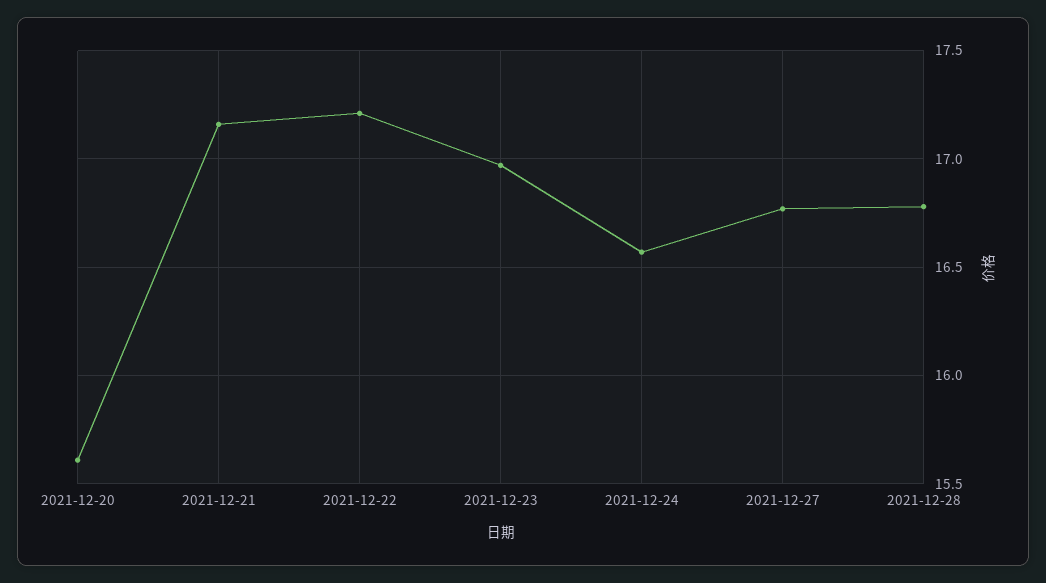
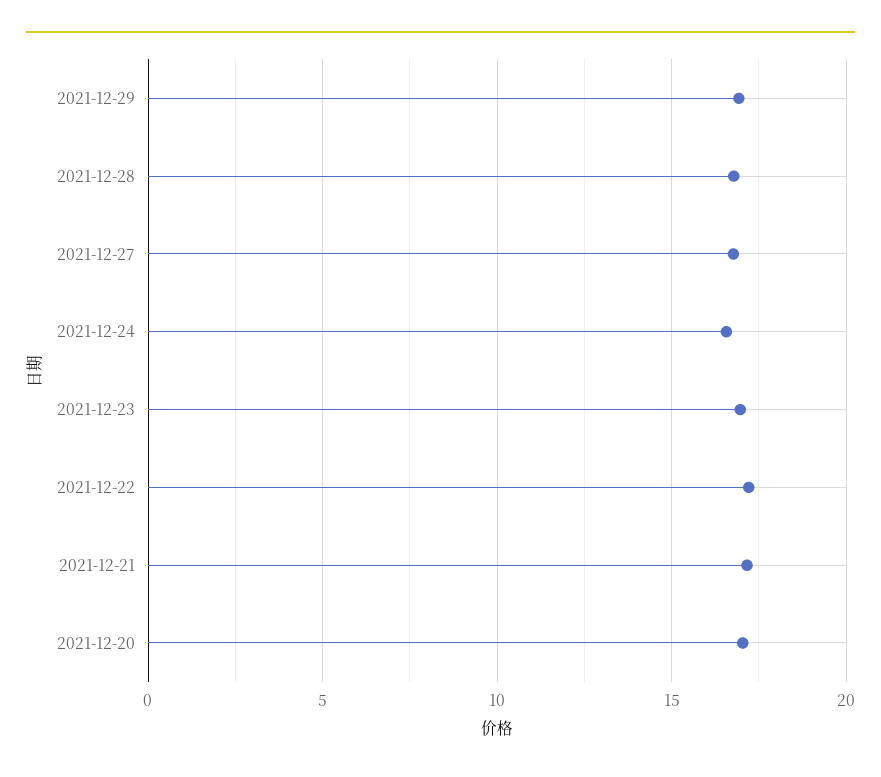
2021-12-20: 15.6 -> 17
2021-12-29: none -> 17

